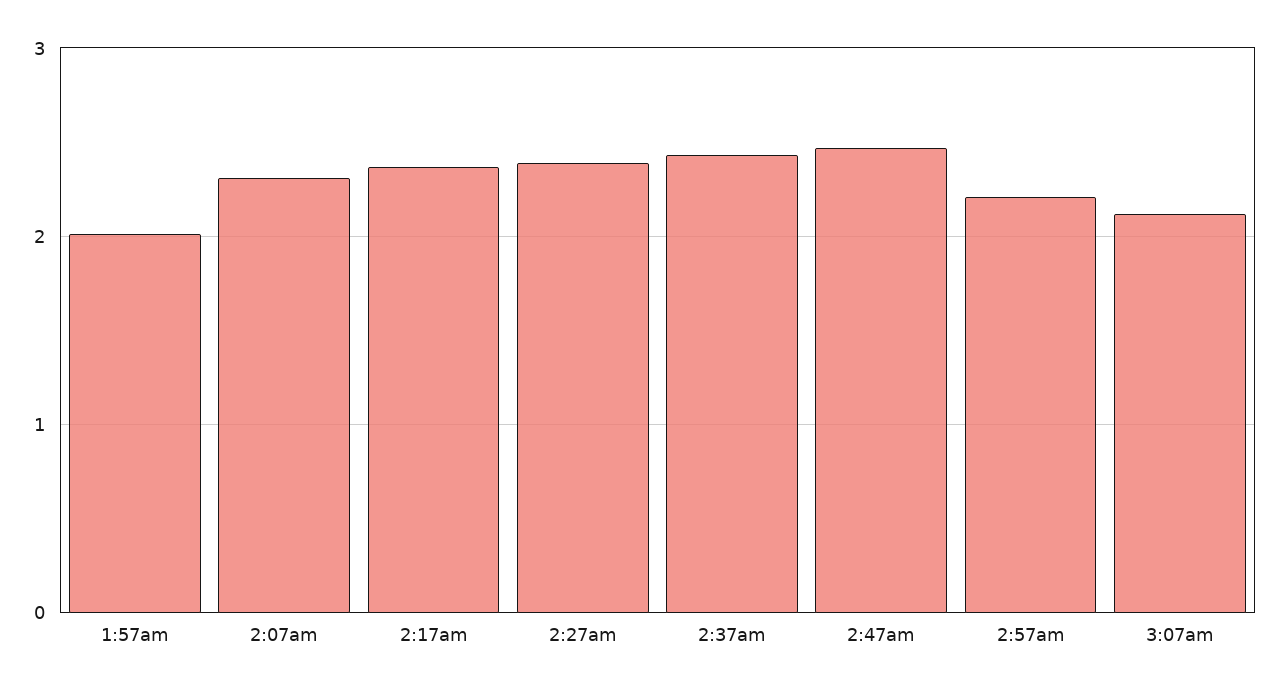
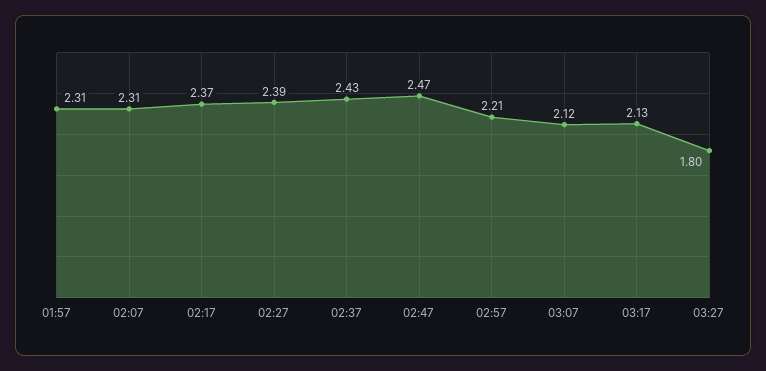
1:57am: 2 -> 2.31
03:17: none -> 2.13
03:27: none -> 1.8

